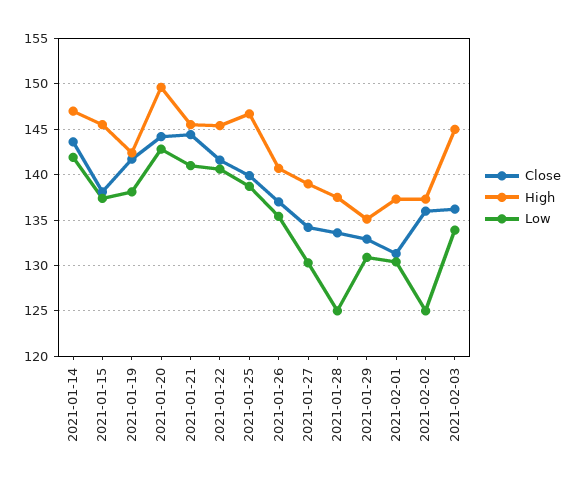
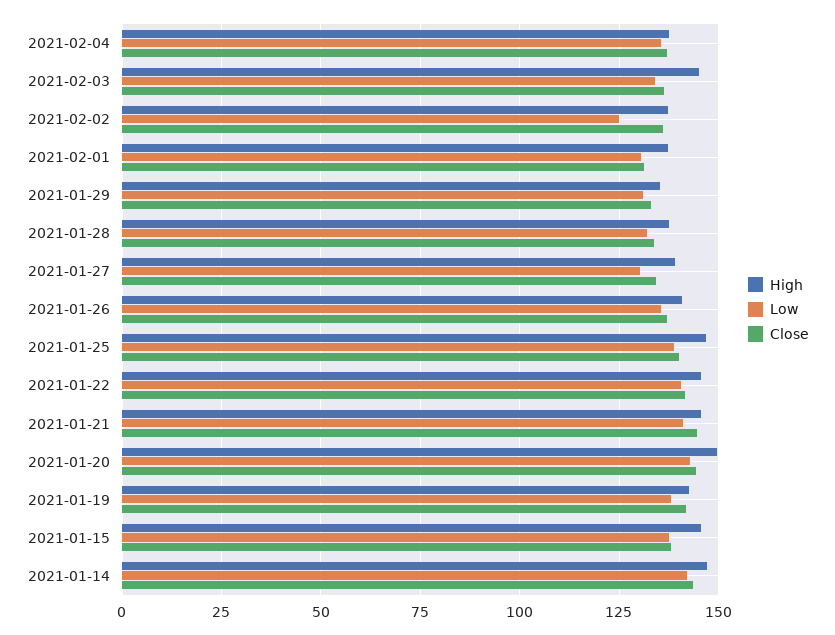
Low, 2021-01-28: 125 -> 132.5
High, 2021-02-04: none -> 137.5
Low, 2021-02-04: none -> 135
Close, 2021-02-04: none -> 137.5

